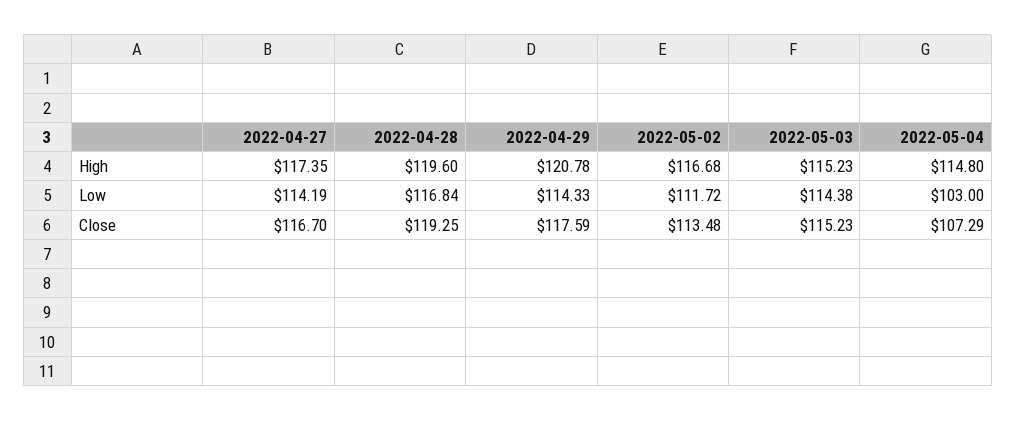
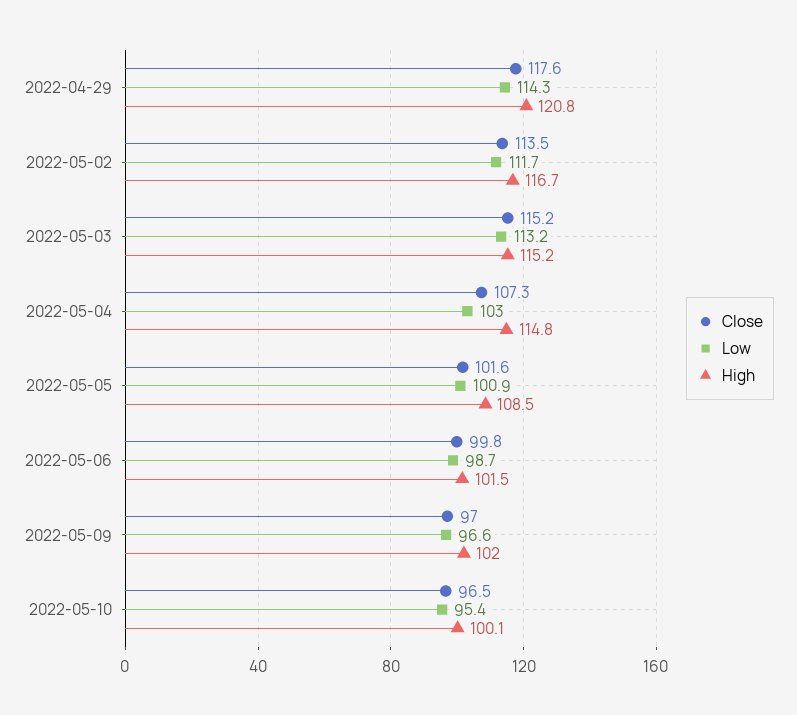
High, 2022-04-27: 117.35 -> none
High, 2022-04-28: 119.6 -> none
Low, 2022-04-27: 114.19 -> none
Low, 2022-04-28: 116.84 -> none
Low, 2022-05-03: 114.38 -> 113.2
Close, 2022-04-27: 116.7 -> none
Close, 2022-04-28: 119.25 -> none
Close, 2022-05-05: none -> 101.6
Low, 2022-05-05: none -> 100.9
High, 2022-05-05: none -> 108.5
Close, 2022-05-06: none -> 99.8
Low, 2022-05-06: none -> 98.7
High, 2022-05-06: none -> 101.5
Close, 2022-05-09: none -> 97
Low, 2022-05-09: none -> 96.6
High, 2022-05-09: none -> 102
Close, 2022-05-10: none -> 96.5
Low, 2022-05-10: none -> 95.4
High, 2022-05-10: none -> 100.1

